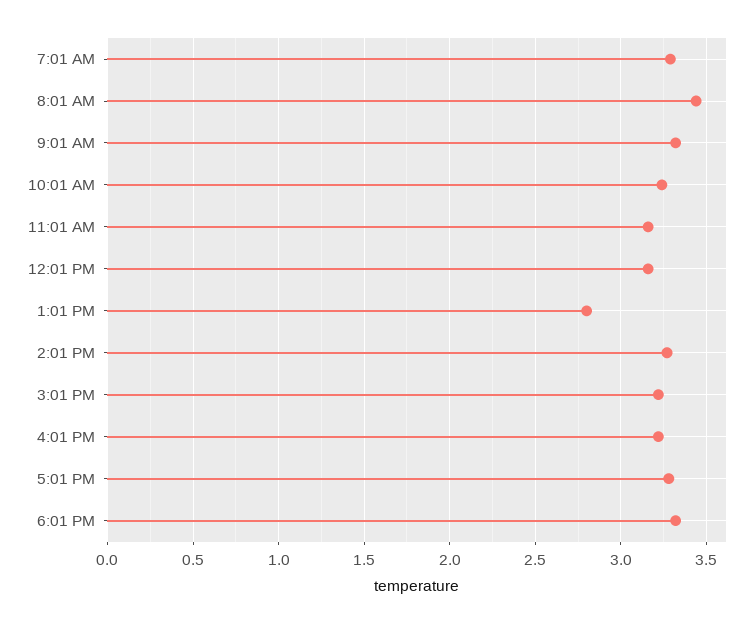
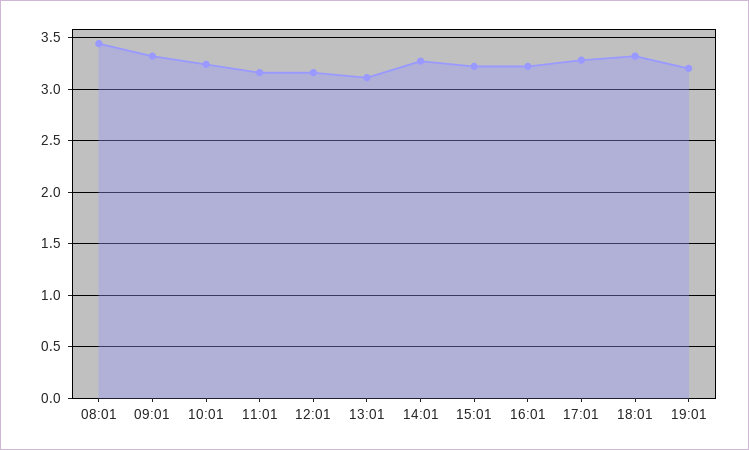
7:01 AM: 3.3 -> none
1:01 PM: 2.8 -> 3.1
19:01: none -> 3.2

